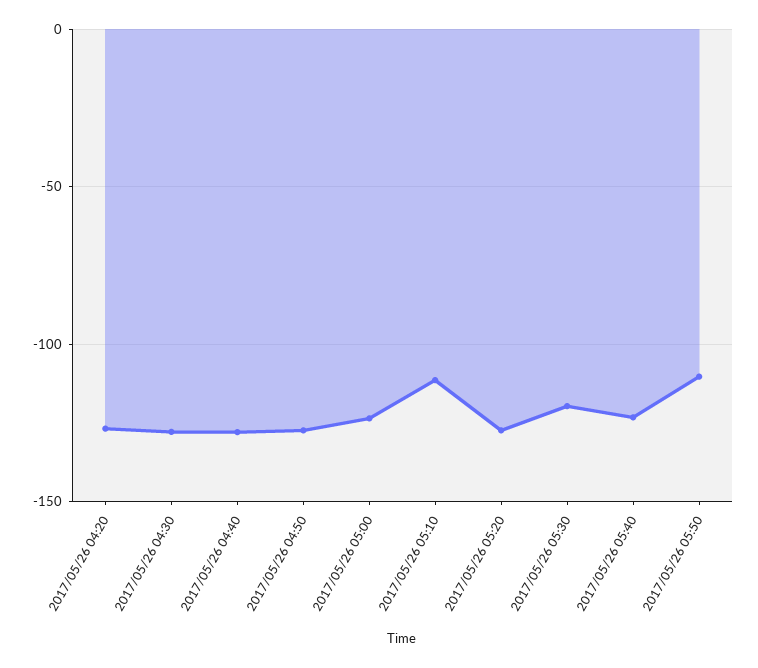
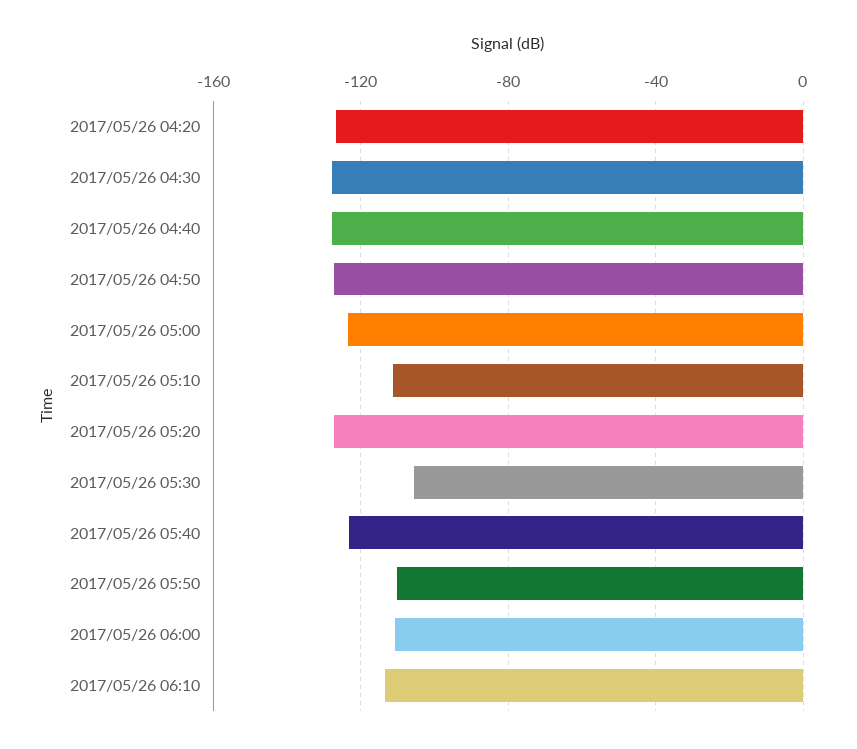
2017/05/26 05:30: -120 -> -105
2017/05/26 06:00: none -> -110
2017/05/26 06:10: none -> -115

